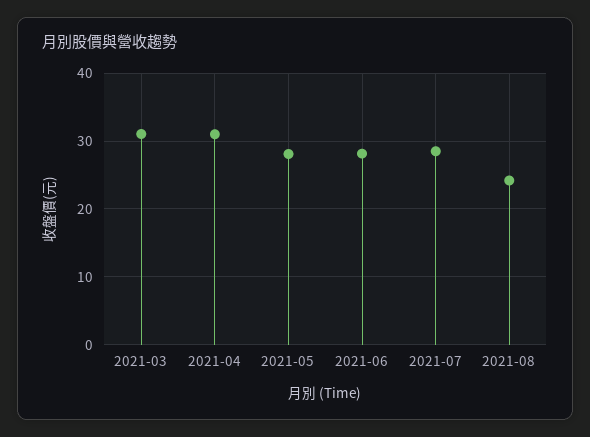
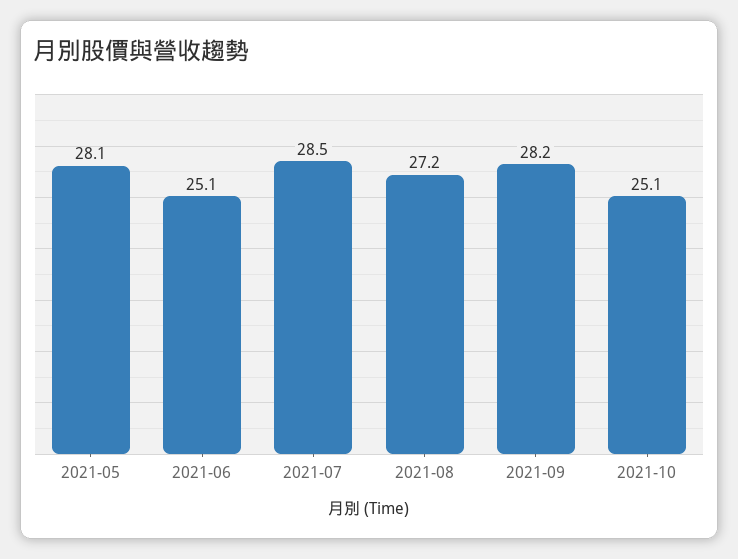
2021-03: 31 -> none
2021-04: 31 -> none
2021-06: 28 -> 25.1
2021-08: 24 -> 27.2
2021-09: none -> 28.2
2021-10: none -> 25.1

